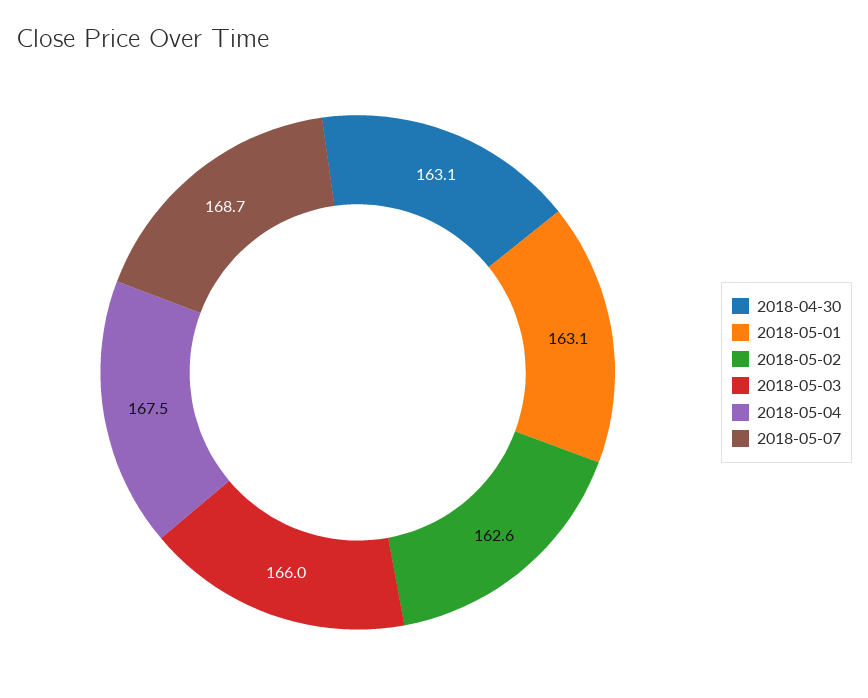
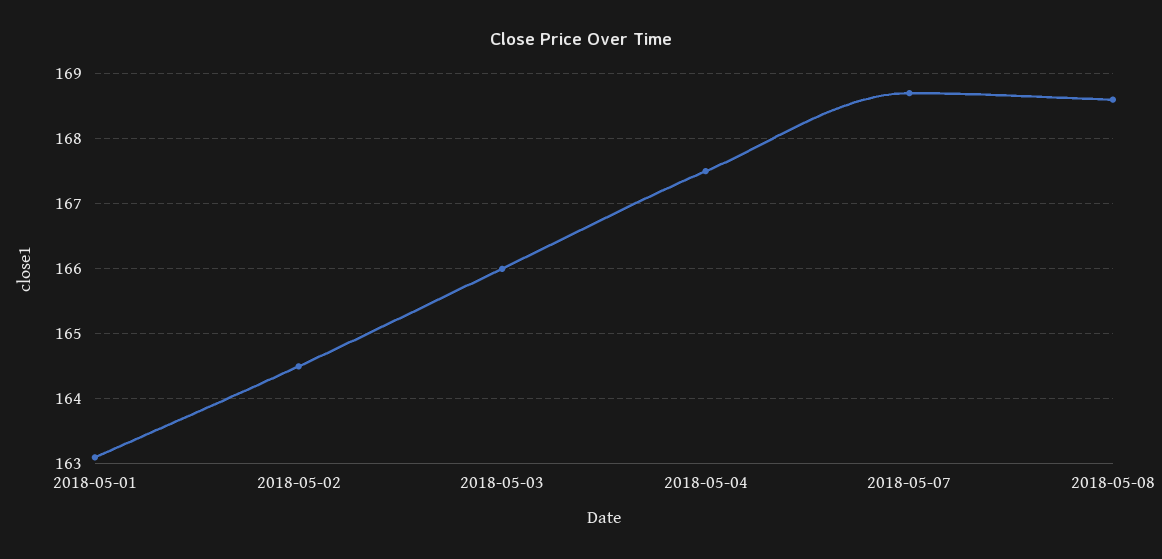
2018-04-30: 163.1 -> none
2018-05-02: 162.6 -> 164.5
2018-05-08: none -> 168.6

